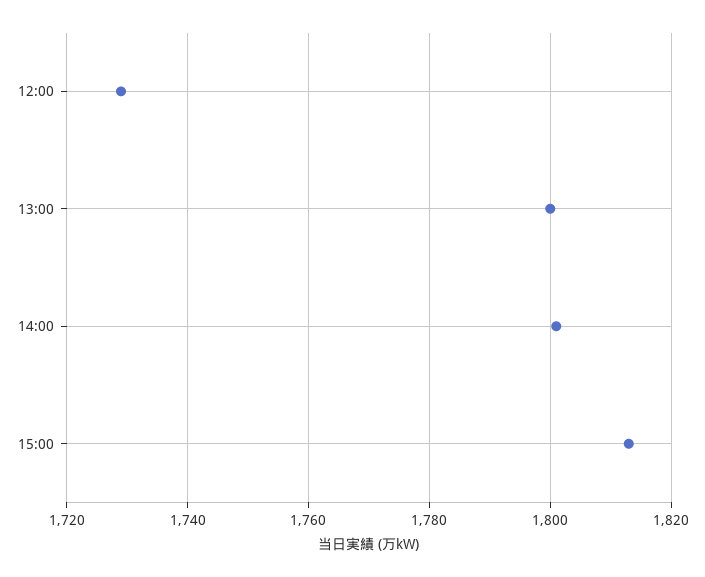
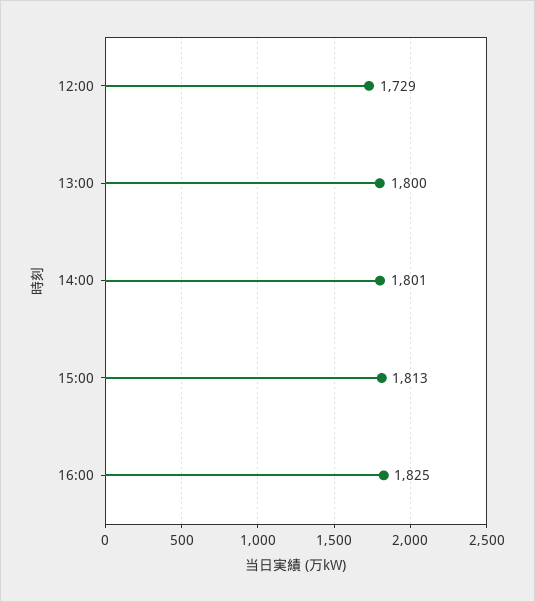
16:00: none -> 1825

